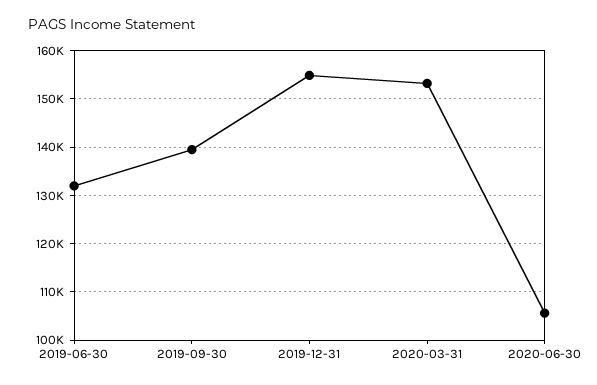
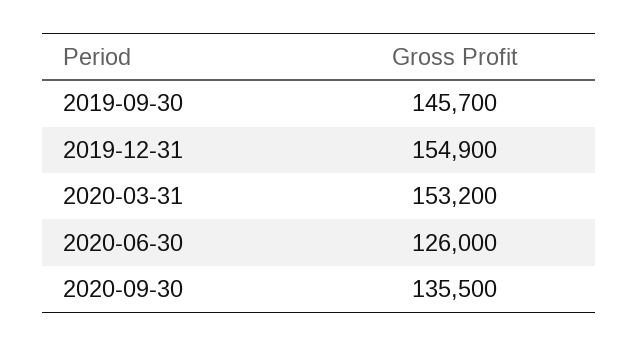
2019-06-30: 132000 -> none
2019-09-30: 140000 -> 145700
2020-06-30: 106000 -> 126000
2020-09-30: none -> 135500

